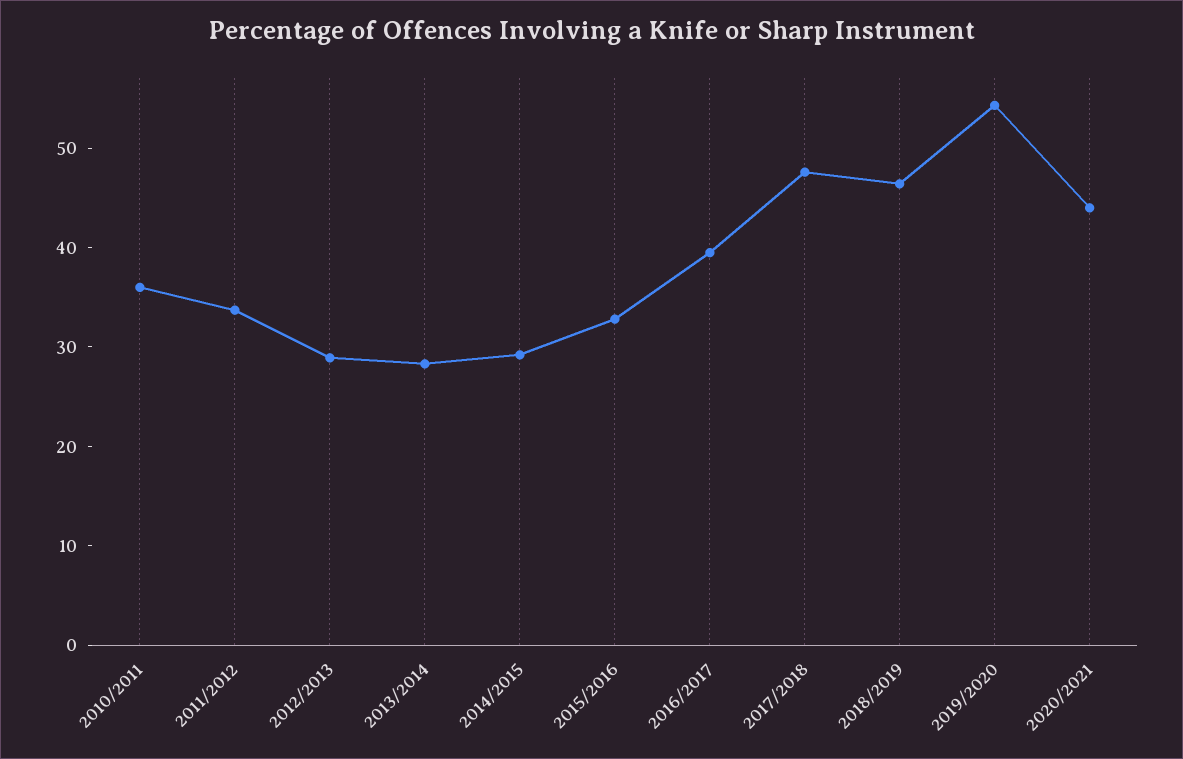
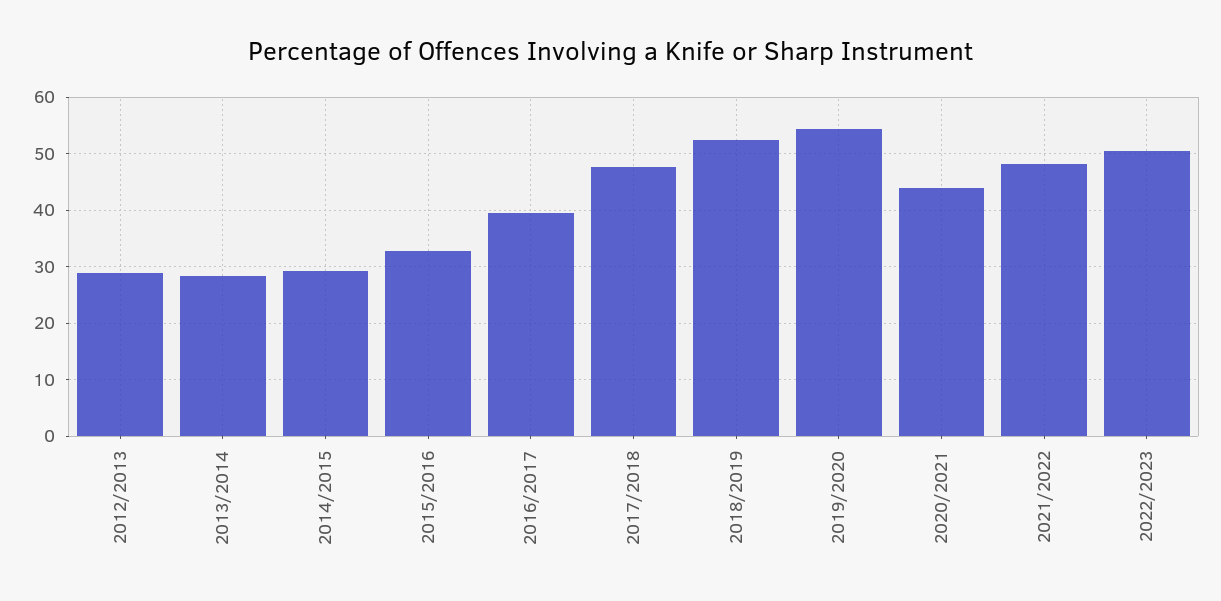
2010/2011: 36 -> none
2011/2012: 34 -> none
2018/2019: 46 -> 52
2021/2022: none -> 48
2022/2023: none -> 50

